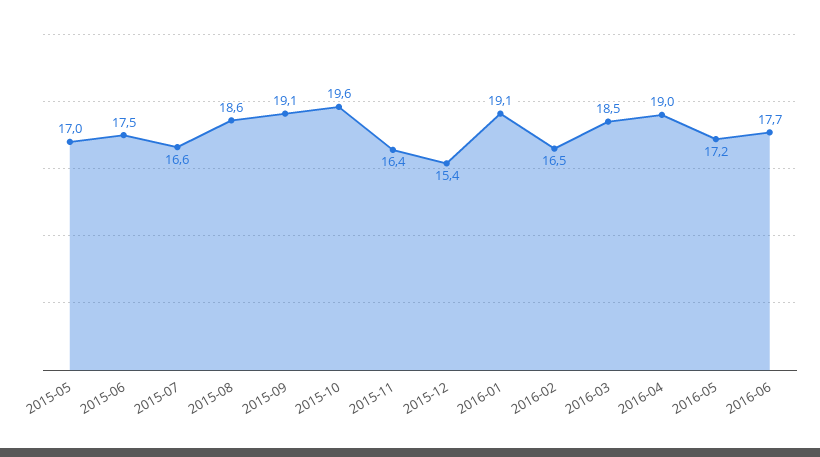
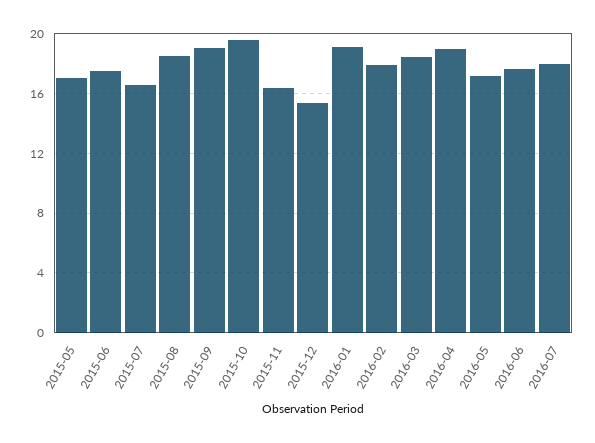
2016-02: 16.5 -> 18
2016-07: none -> 18

